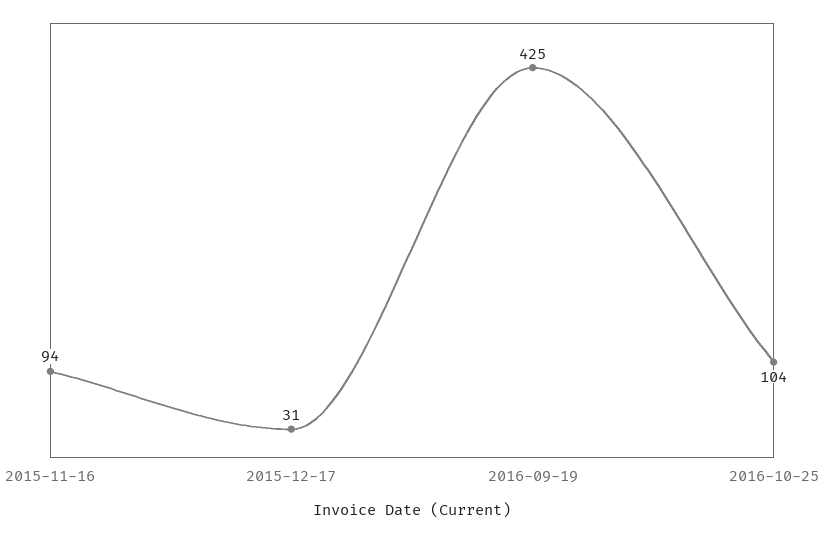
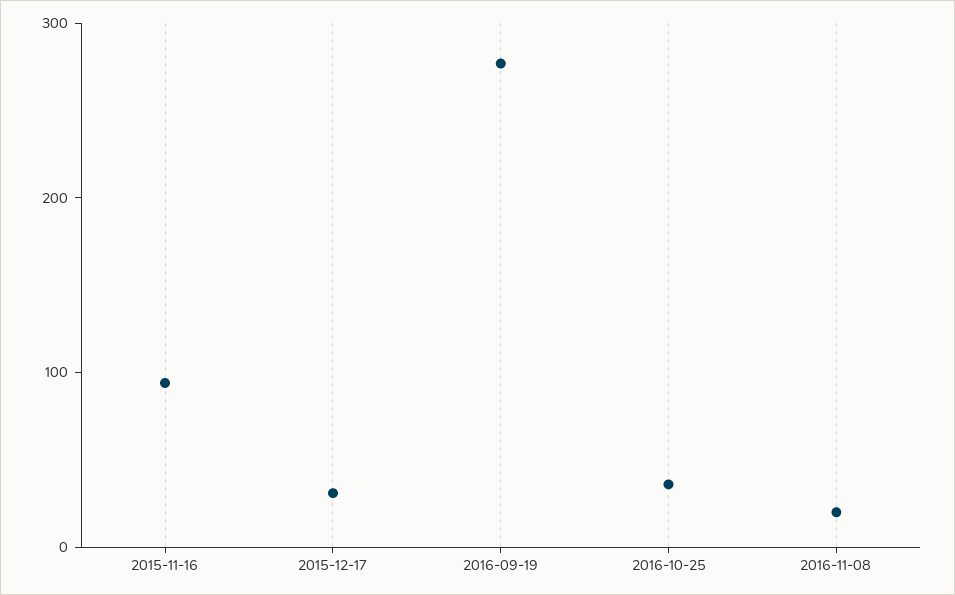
2016-09-19: 425 -> 280
2016-10-25: 104 -> 40
2016-11-08: none -> 20

